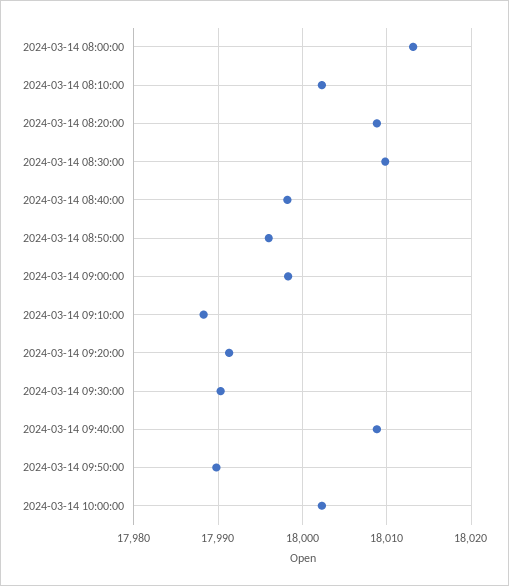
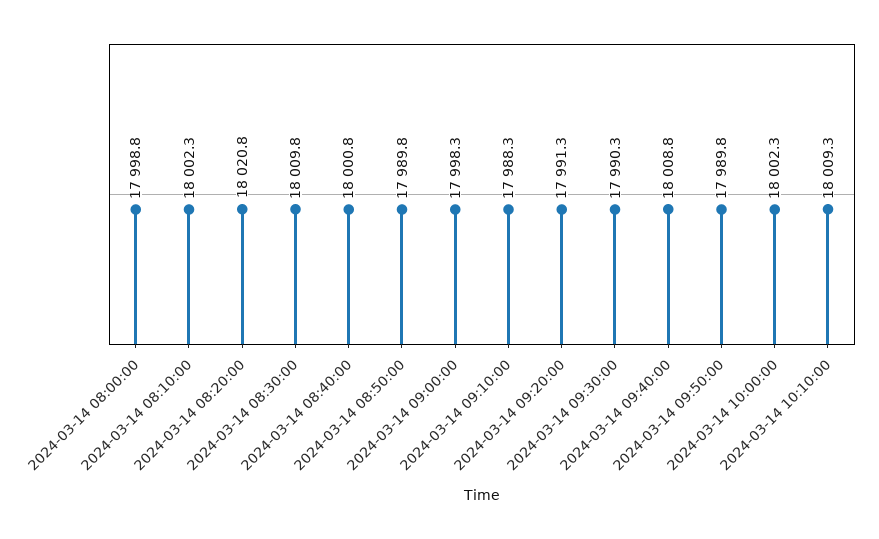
2024-03-14 08:00:00: 18013 -> 17998.8
2024-03-14 08:20:00: 18009 -> 18020.8
2024-03-14 08:40:00: 17998 -> 18000.8
2024-03-14 08:50:00: 17996 -> 17989.8
2024-03-14 10:10:00: none -> 18009.3

